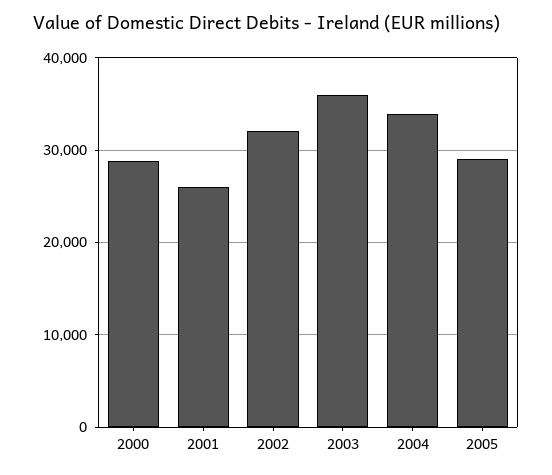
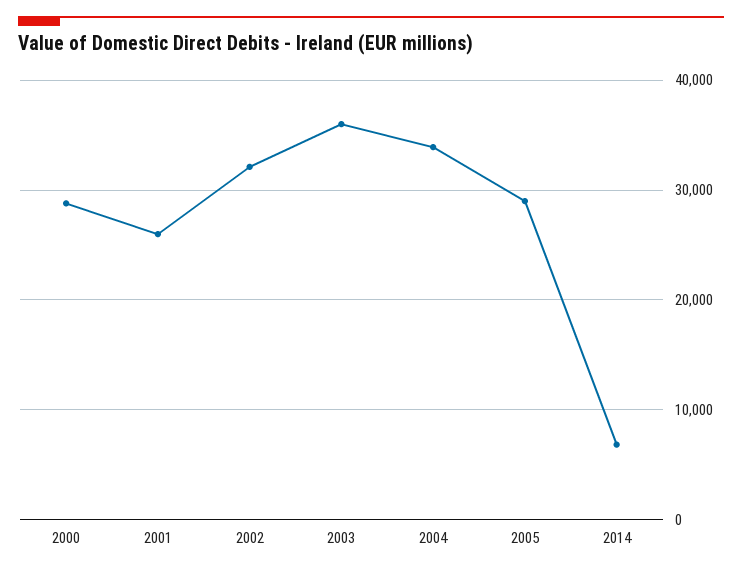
2014: none -> 7000

